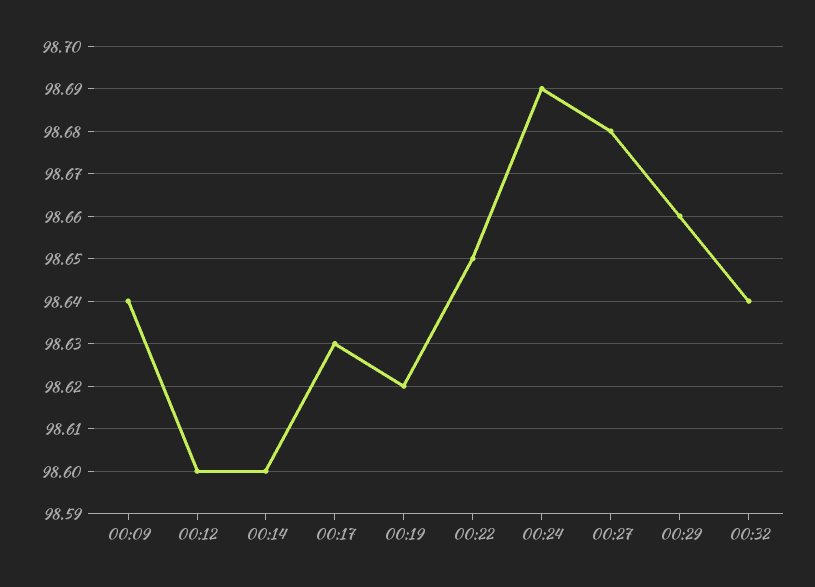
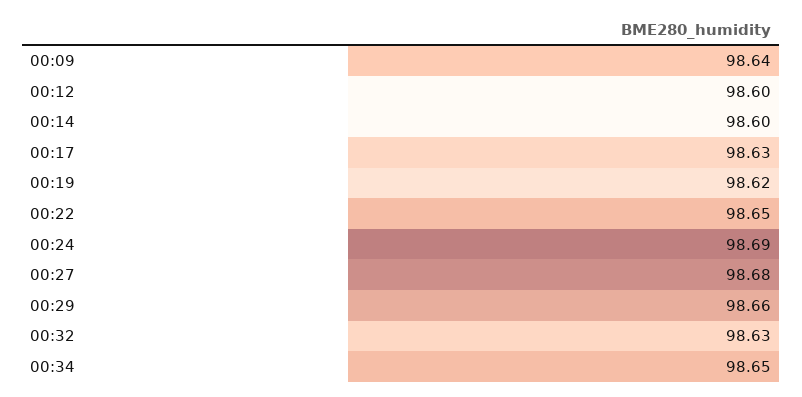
00:32: 98.64 -> 98.63
00:34: none -> 98.65

